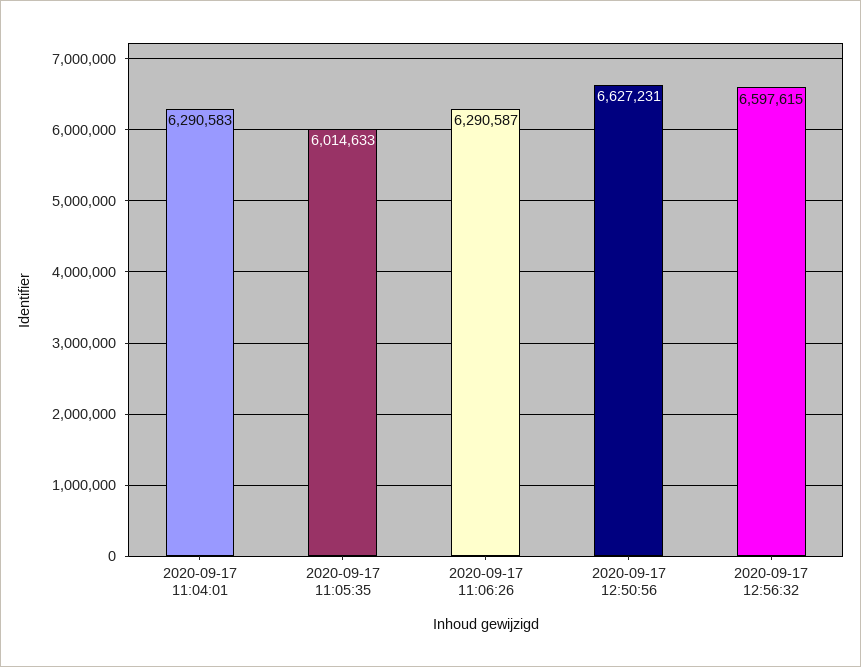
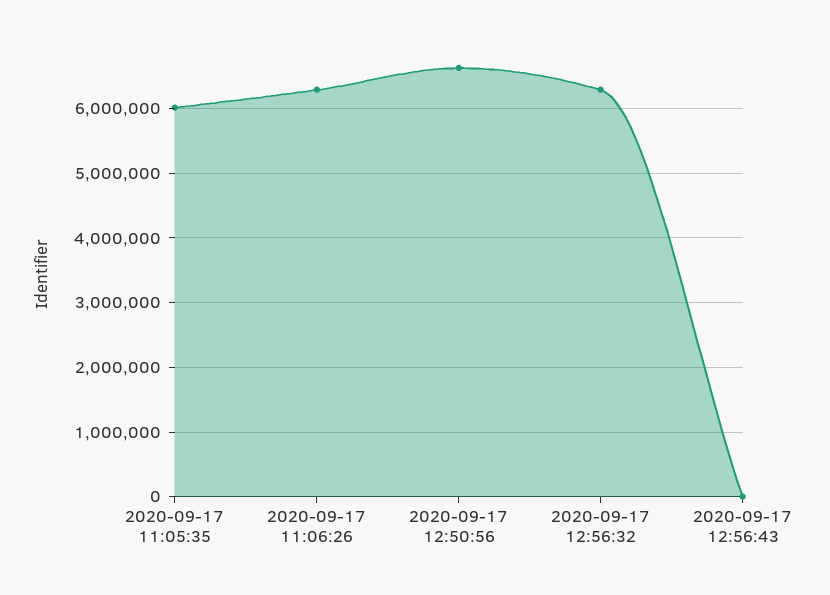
2020-09-17 11:04:01: 6290583 -> none
2020-09-17 12:56:32: 6597615 -> 6300000
2020-09-17 12:56:43: none -> 0

